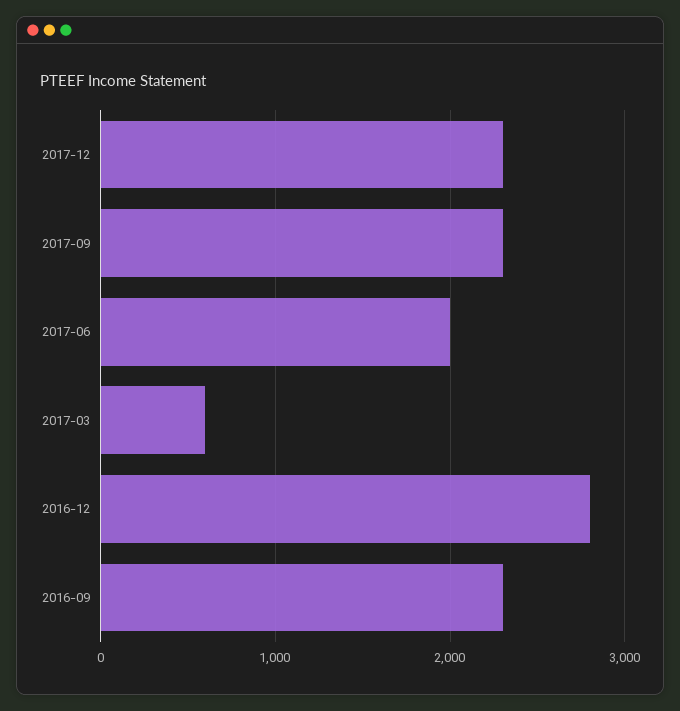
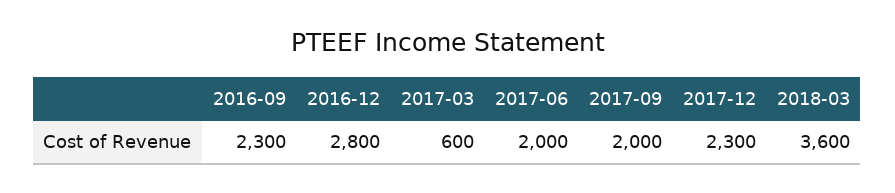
2017-09: 2300 -> 2000
2018-03: none -> 3600

